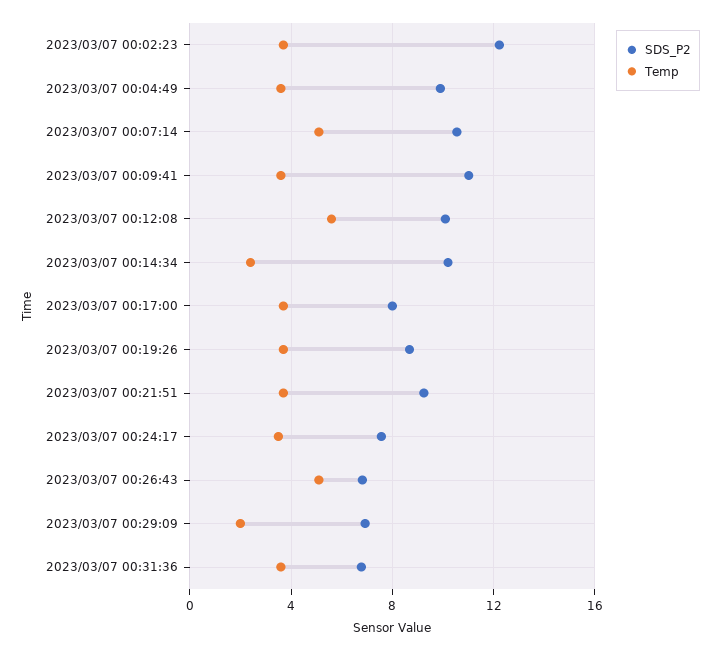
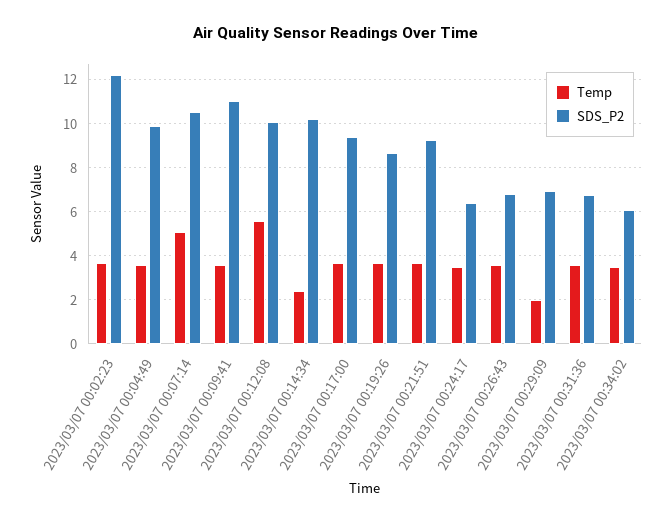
SDS_P2, 2023/03/07 00:17:00: 8 -> 9.5
SDS_P2, 2023/03/07 00:24:17: 7.5 -> 6.5
Temp, 2023/03/07 00:26:43: 5 -> 3.5
Temp, 2023/03/07 00:34:02: none -> 3.5
SDS_P2, 2023/03/07 00:34:02: none -> 6

